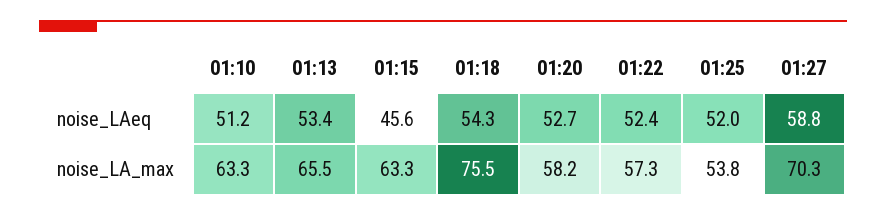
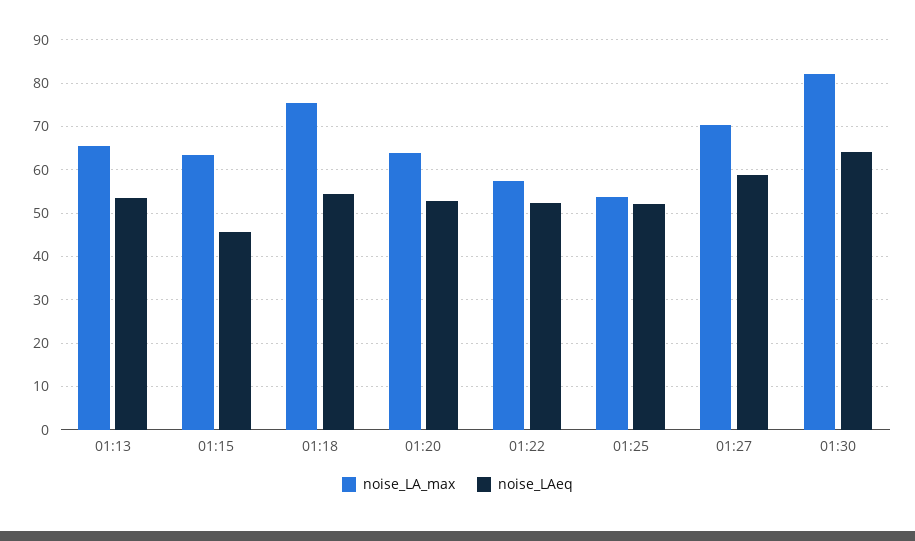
noise_LAeq, 01:10: 51.2 -> none
noise_LA_max, 01:10: 63.3 -> none
noise_LA_max, 01:20: 58.2 -> 64
noise_LA_max, 01:30: none -> 82
noise_LAeq, 01:30: none -> 64

